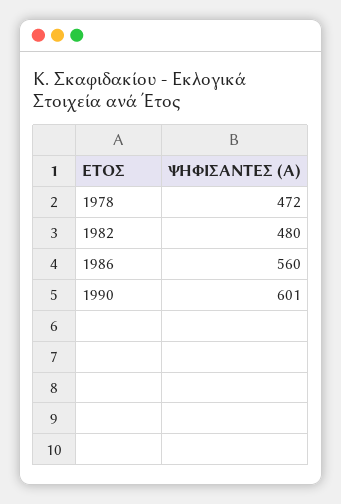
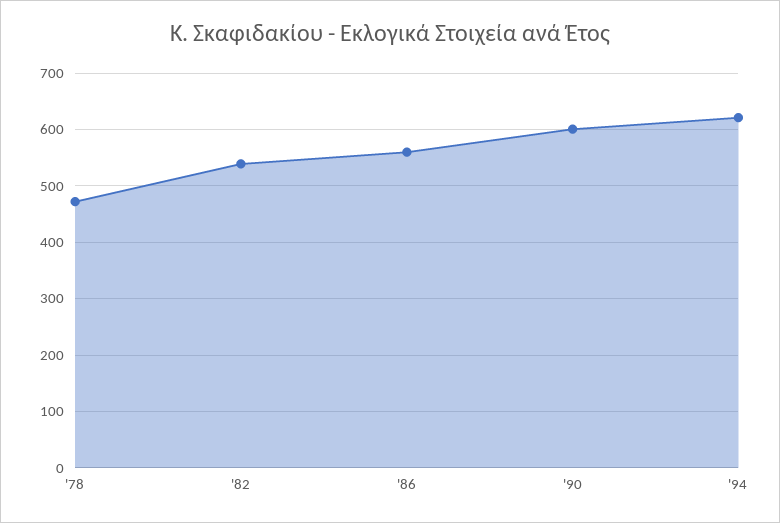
1982: 480 -> 540
'94: none -> 620

